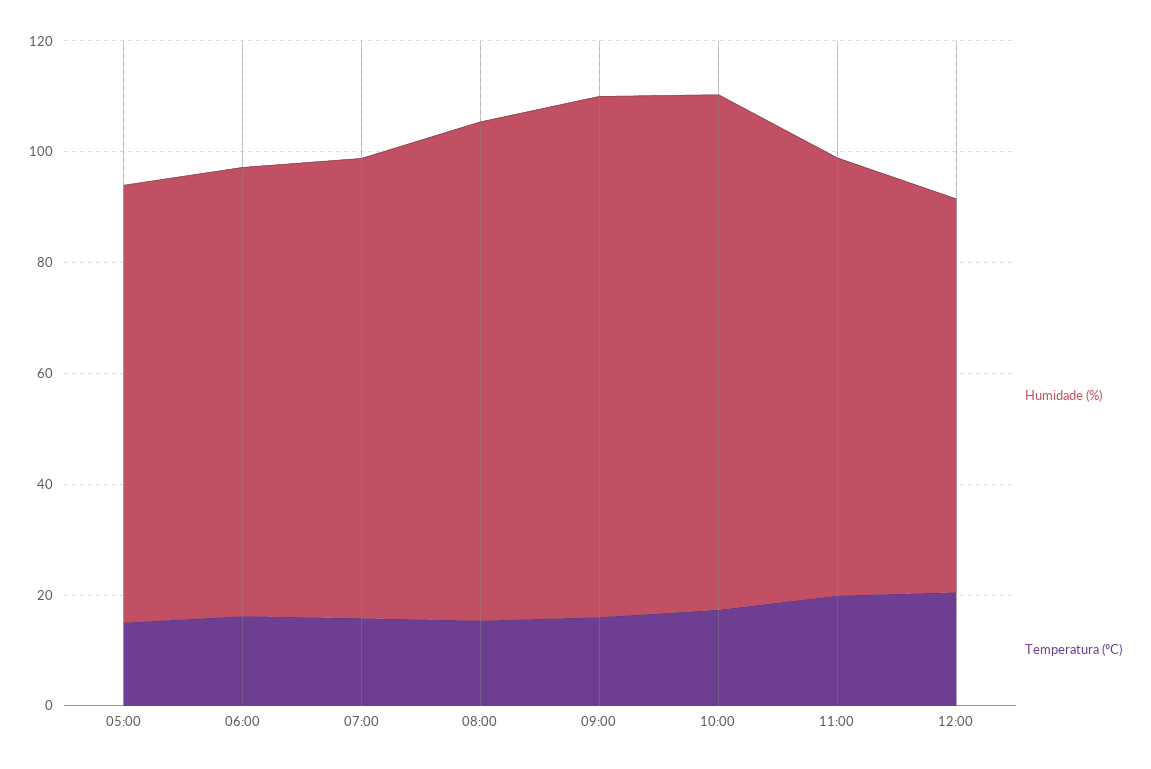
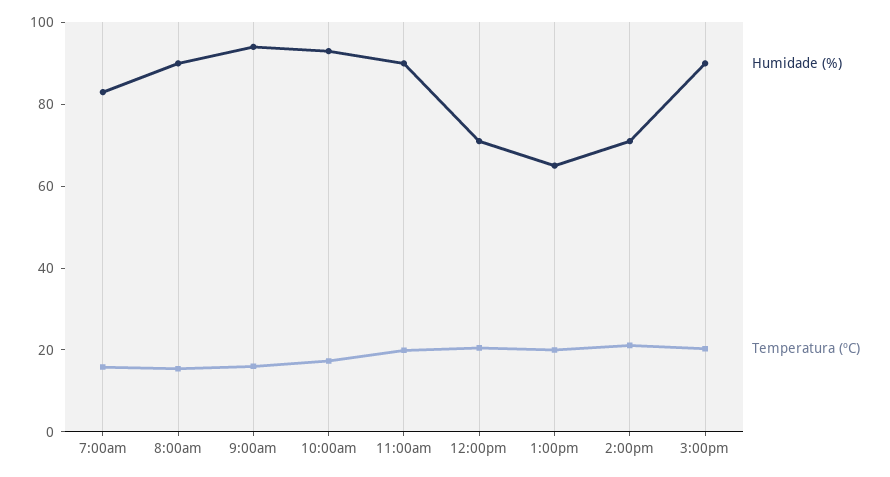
Humidade (%), 05:00: 80 -> none
Temperatura (ºC), 05:00: 15 -> none
Humidade (%), 06:00: 80 -> none
Temperatura (ºC), 06:00: 15 -> none
Humidade (%), 11:00: 80 -> 90
Humidade (%), 1:00pm: none -> 65
Temperatura (ºC), 1:00pm: none -> 20
Humidade (%), 2:00pm: none -> 70
Temperatura (ºC), 2:00pm: none -> 20
Humidade (%), 3:00pm: none -> 90
Temperatura (ºC), 3:00pm: none -> 20

